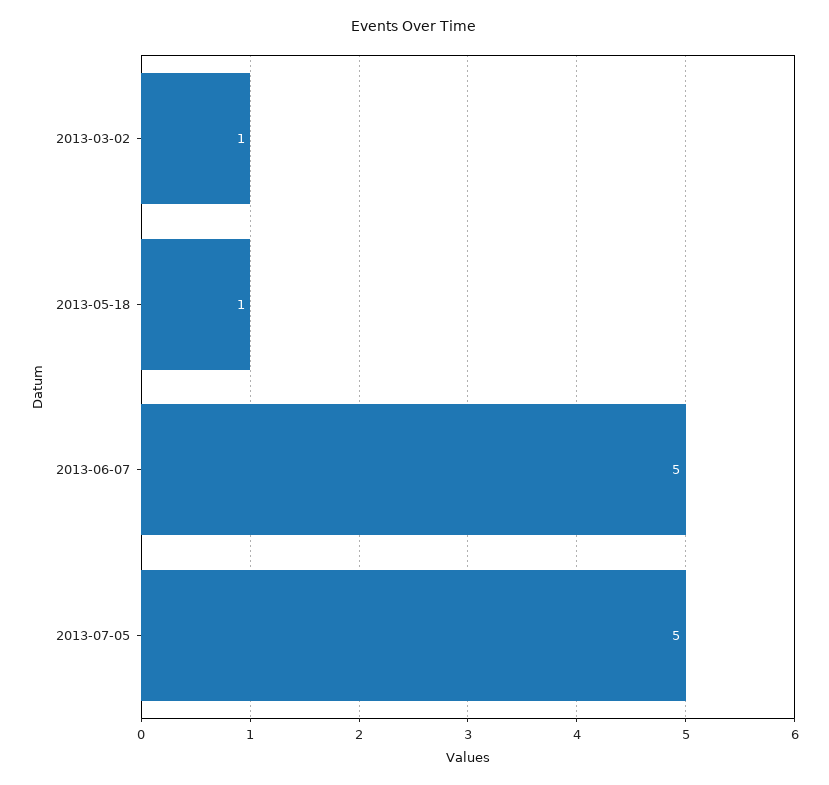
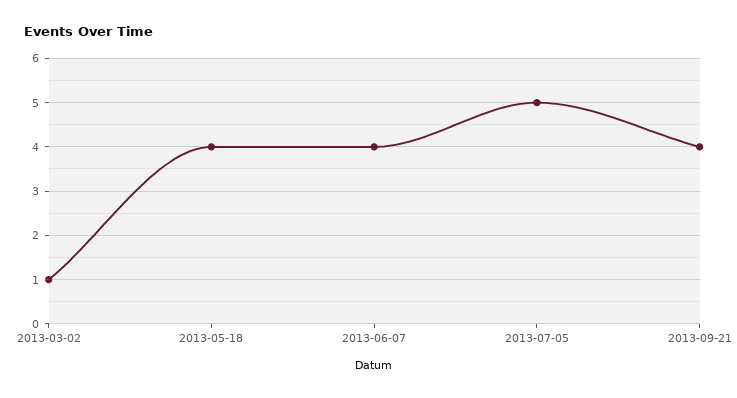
2013-05-18: 1 -> 4
2013-06-07: 5 -> 4
2013-09-21: none -> 4

